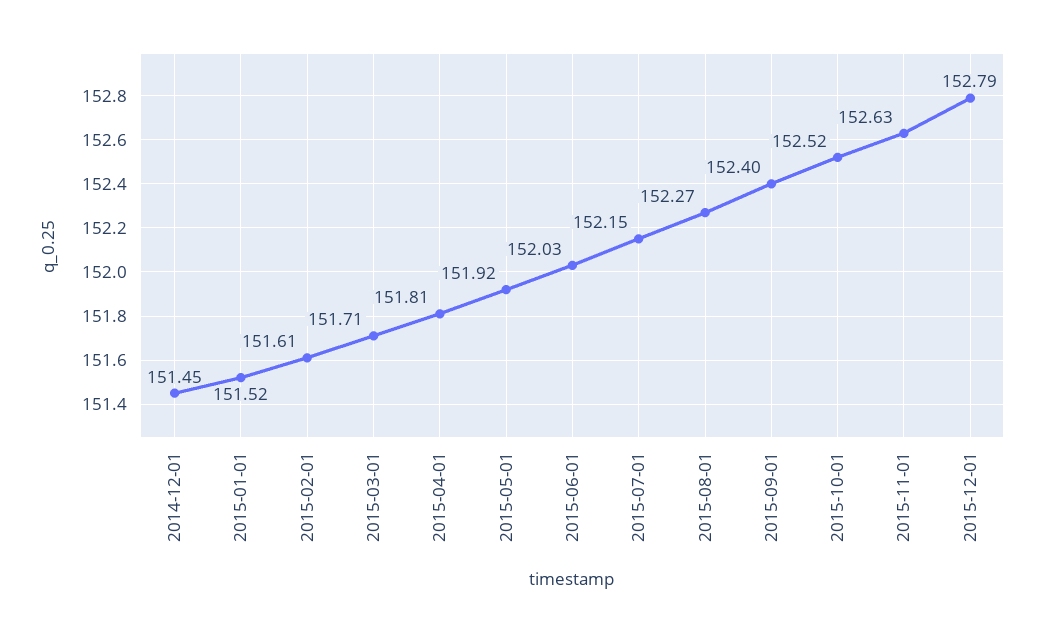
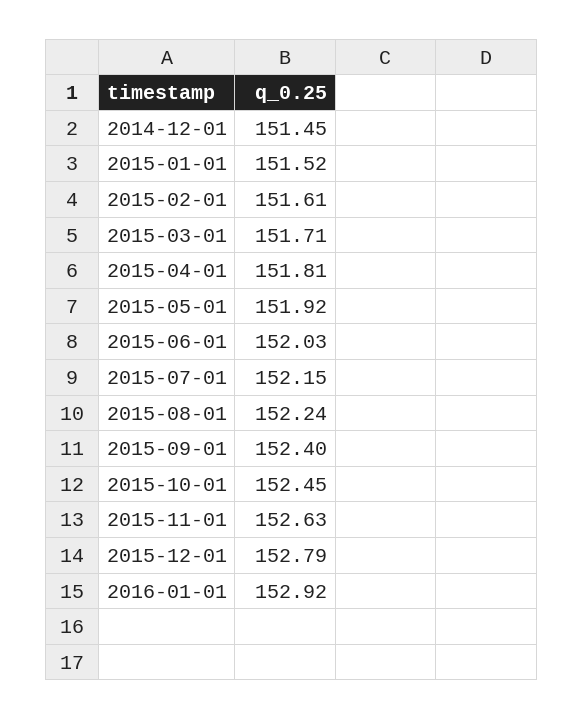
2015-08-01: 152.27 -> 152.24
2015-10-01: 152.52 -> 152.45
2016-01-01: none -> 152.92

